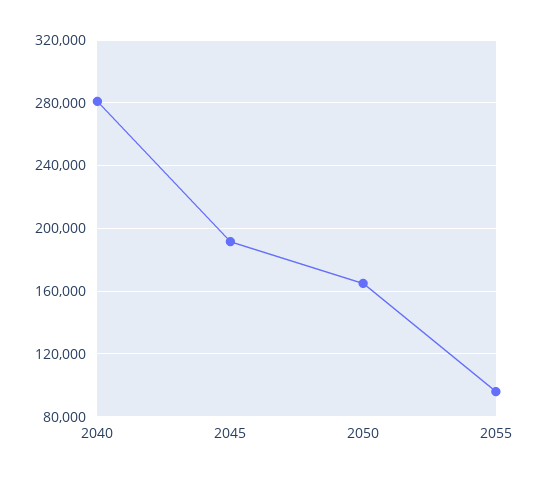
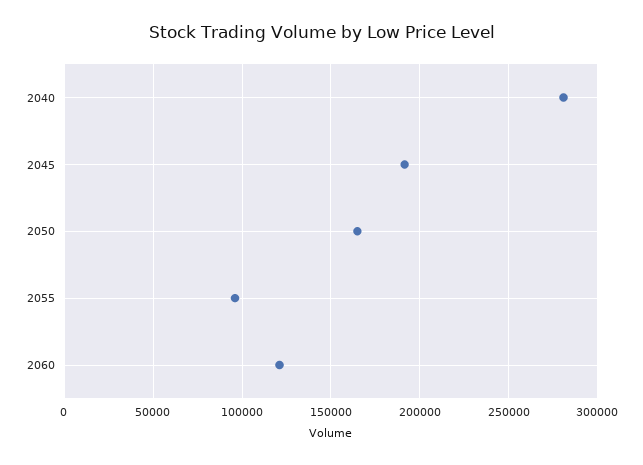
2060: none -> 120000

